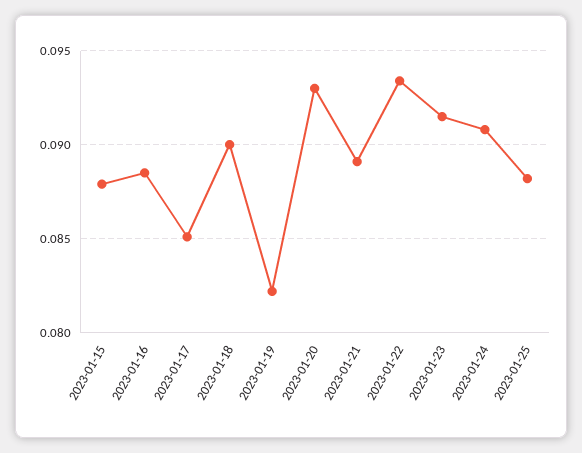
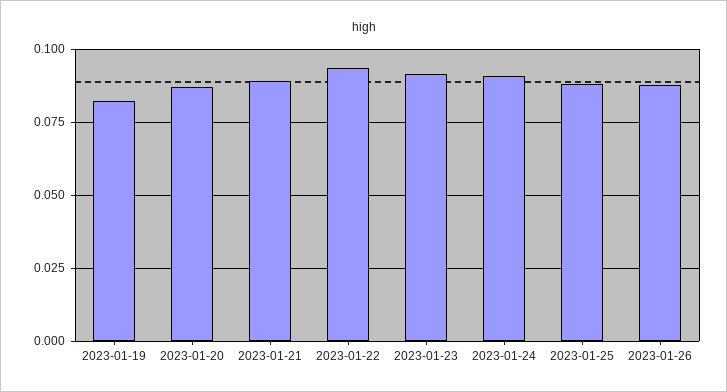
2023-01-15: 0.088 -> none
2023-01-16: 0.0885 -> none
2023-01-17: 0.085 -> none
2023-01-18: 0.09 -> none
2023-01-20: 0.093 -> 0.0875
2023-01-26: none -> 0.0875

